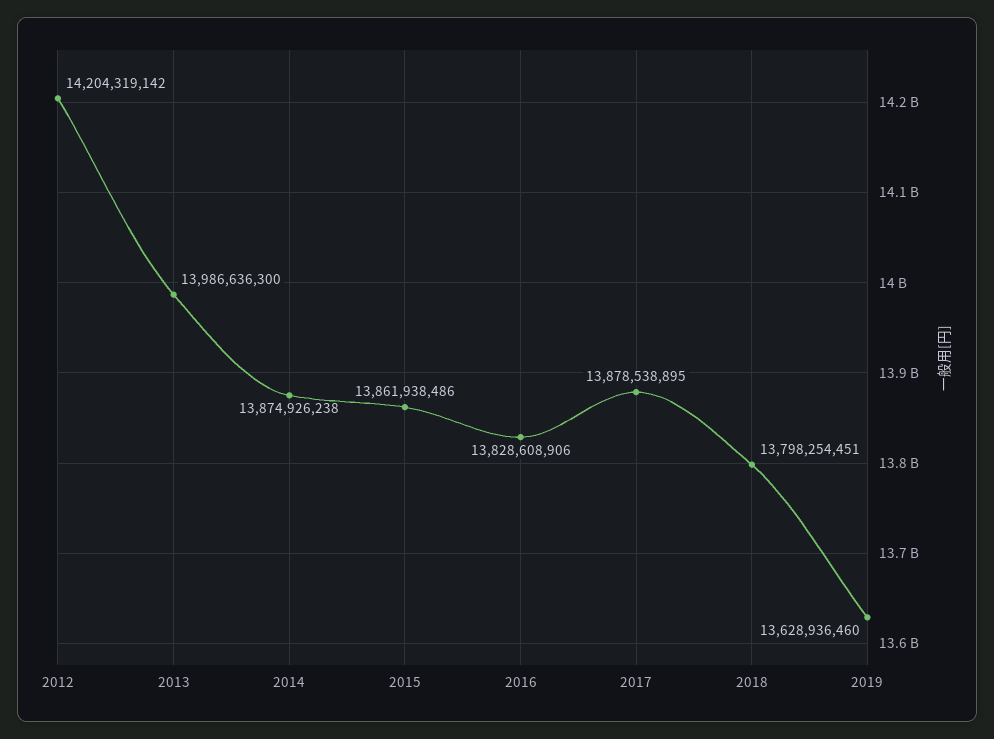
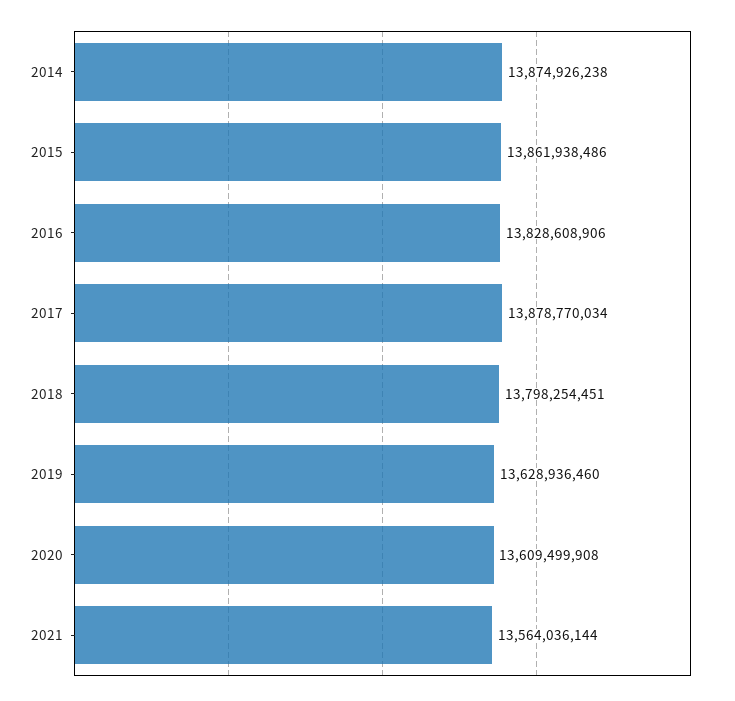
2012: 14204319142 -> none
2013: 13986636300 -> none
2017: 13878538895 -> 13878770034
2020: none -> 13609499908
2021: none -> 13564036144

